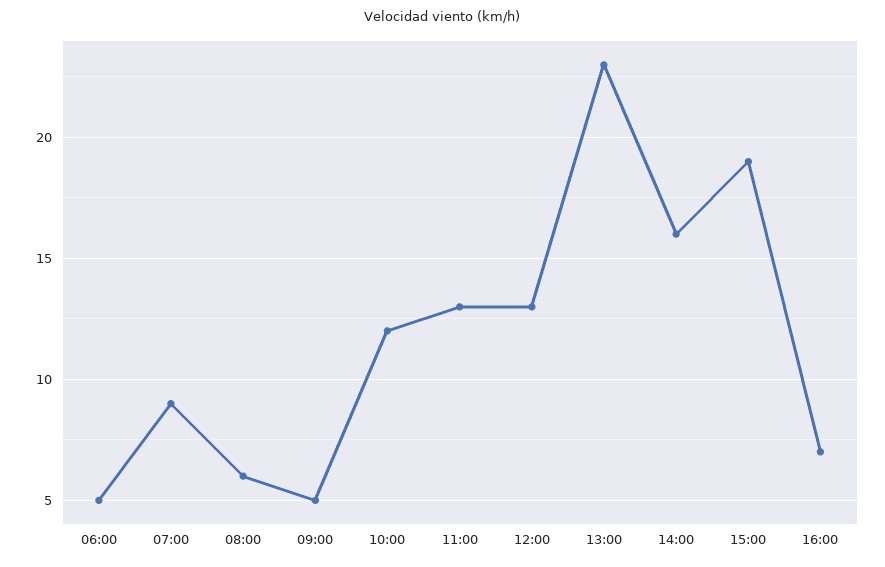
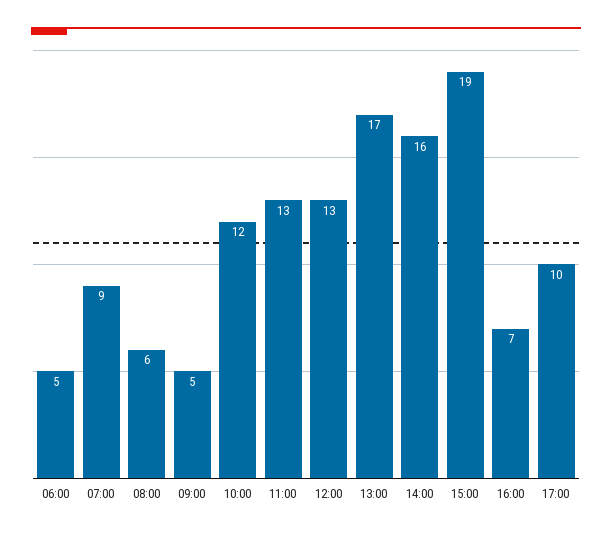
13:00: 23 -> 17
17:00: none -> 10

